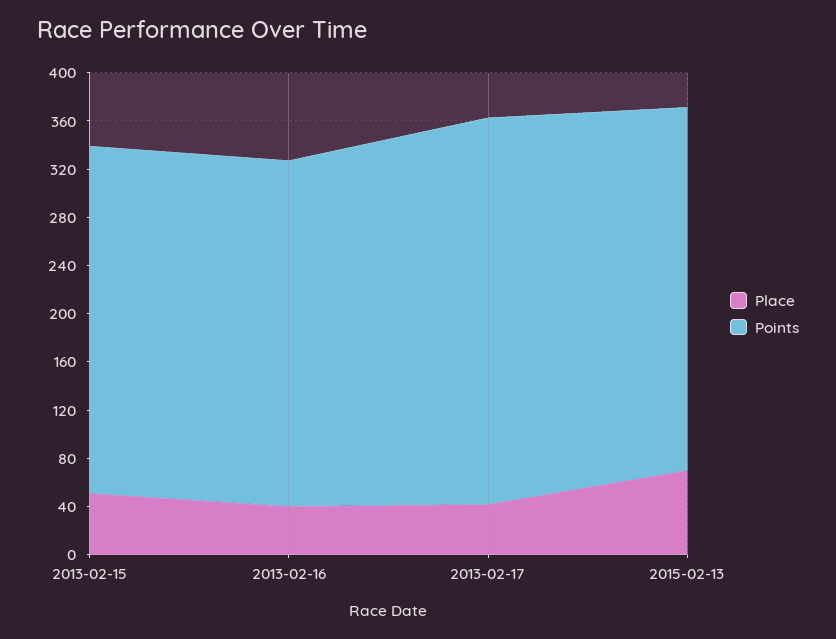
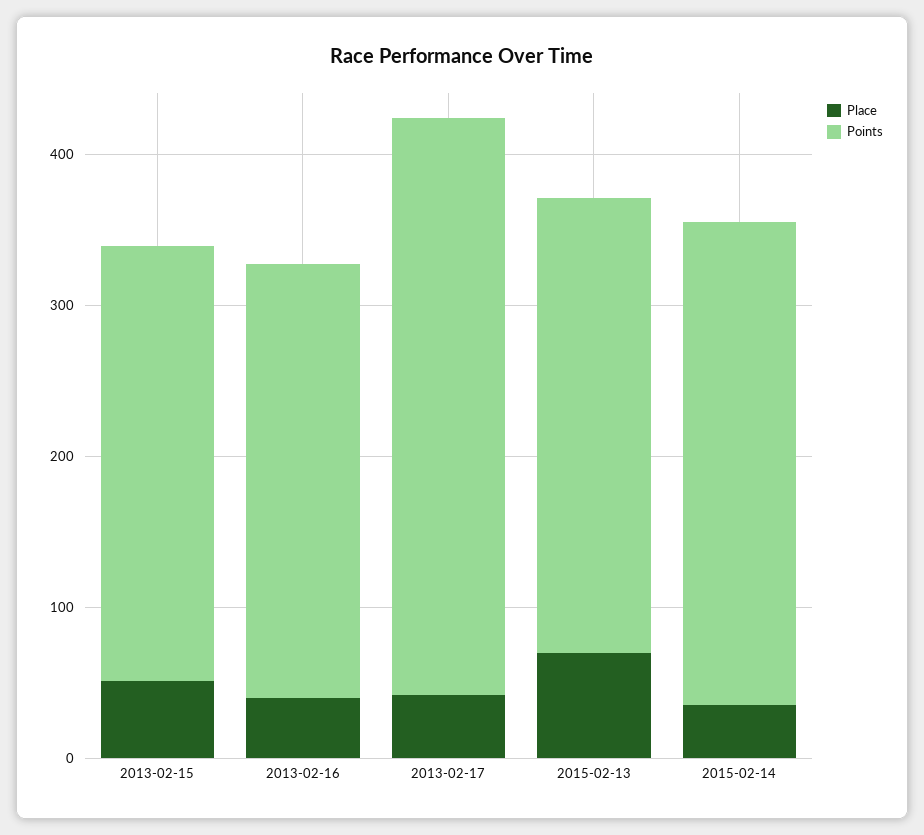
Points, 2013-02-17: 320 -> 380
Place, 2015-02-14: none -> 40
Points, 2015-02-14: none -> 320

